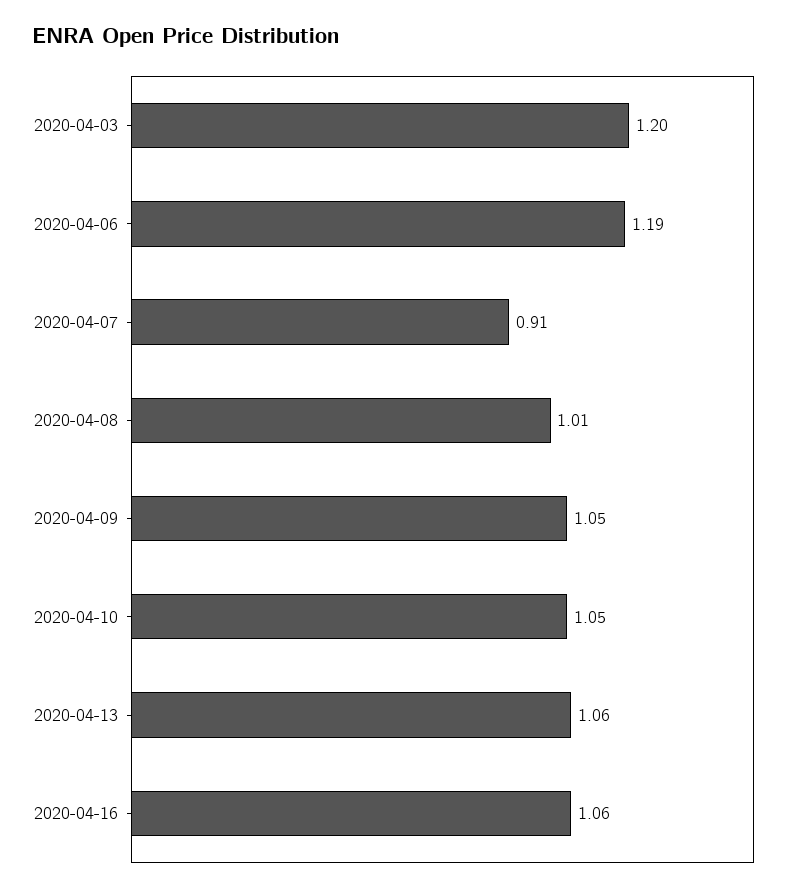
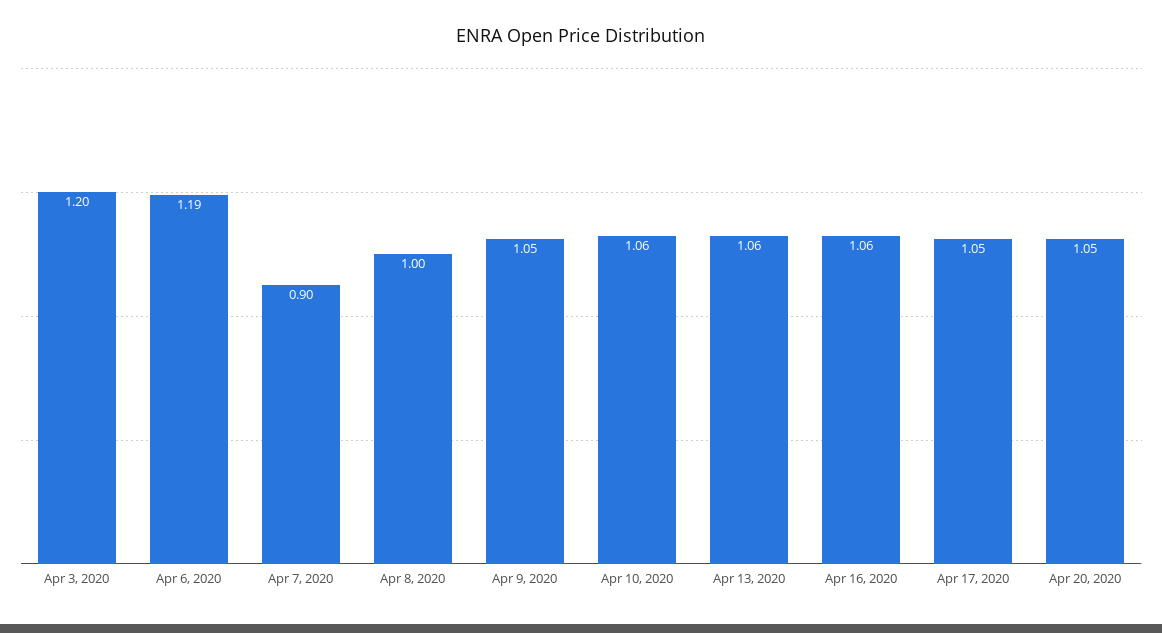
2020-04-07: 0.91 -> 0.9
2020-04-08: 1.01 -> 1
2020-04-10: 1.05 -> 1.06
Apr 17, 2020: none -> 1.05
Apr 20, 2020: none -> 1.05

